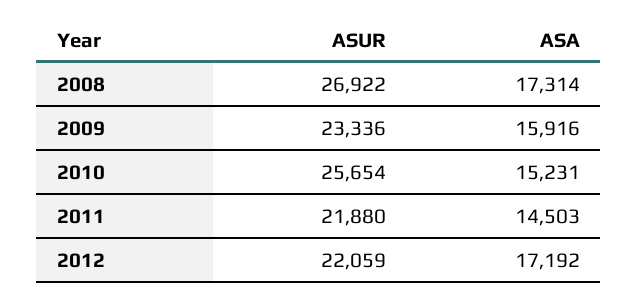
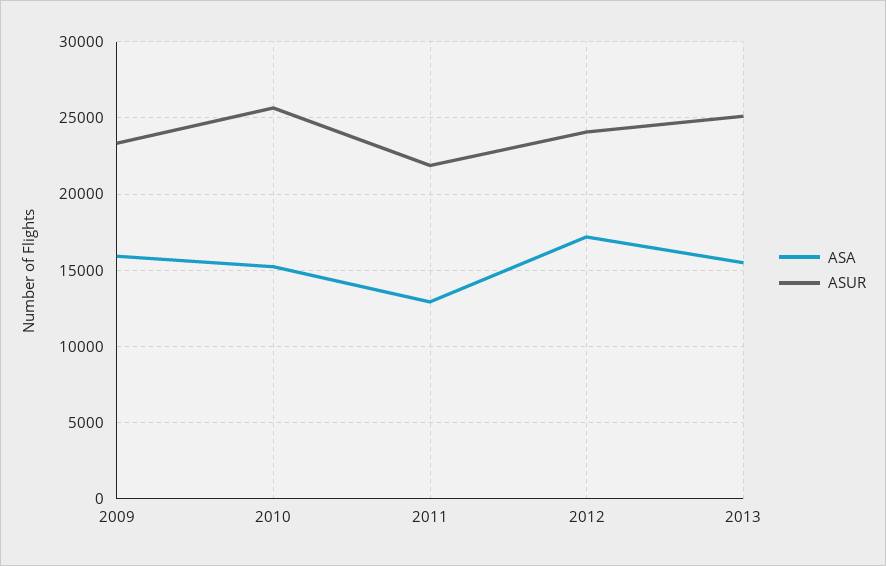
ASUR, 2008: 26922 -> none
ASA, 2008: 17314 -> none
ASA, 2011: 14503 -> 13000
ASUR, 2012: 22059 -> 24000
ASA, 2013: none -> 15500
ASUR, 2013: none -> 25000

